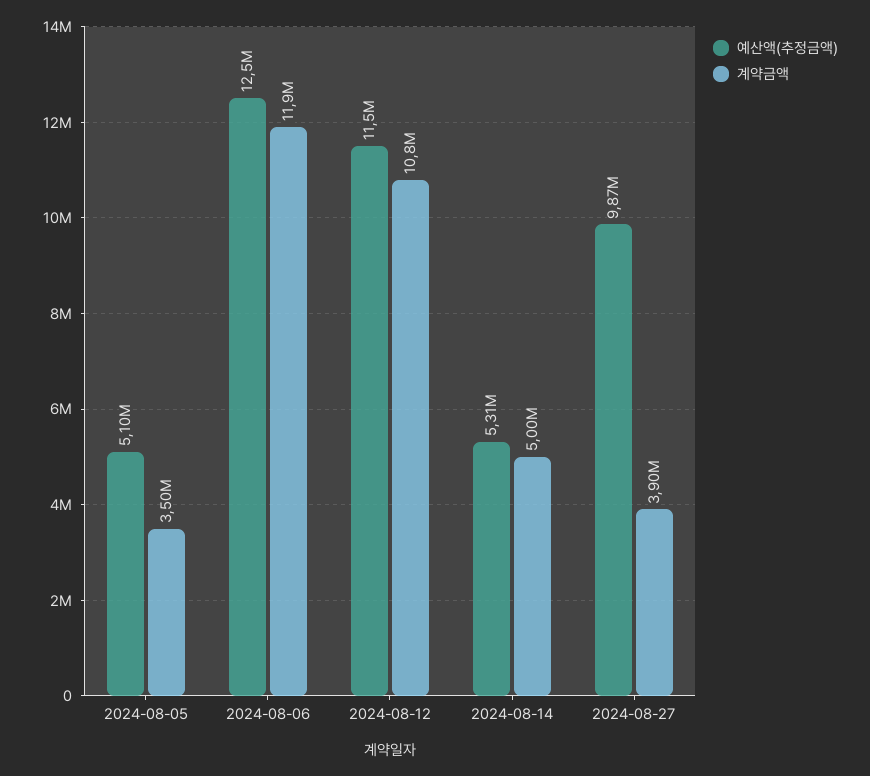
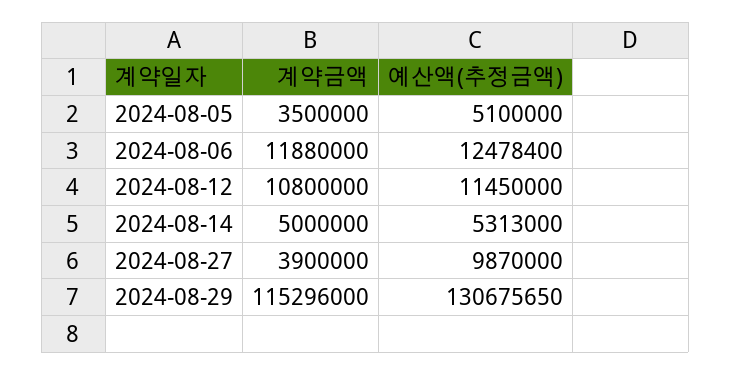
계약금액, 2024-08-29: none -> 115296000
예산액(추정금액), 2024-08-29: none -> 130675650

